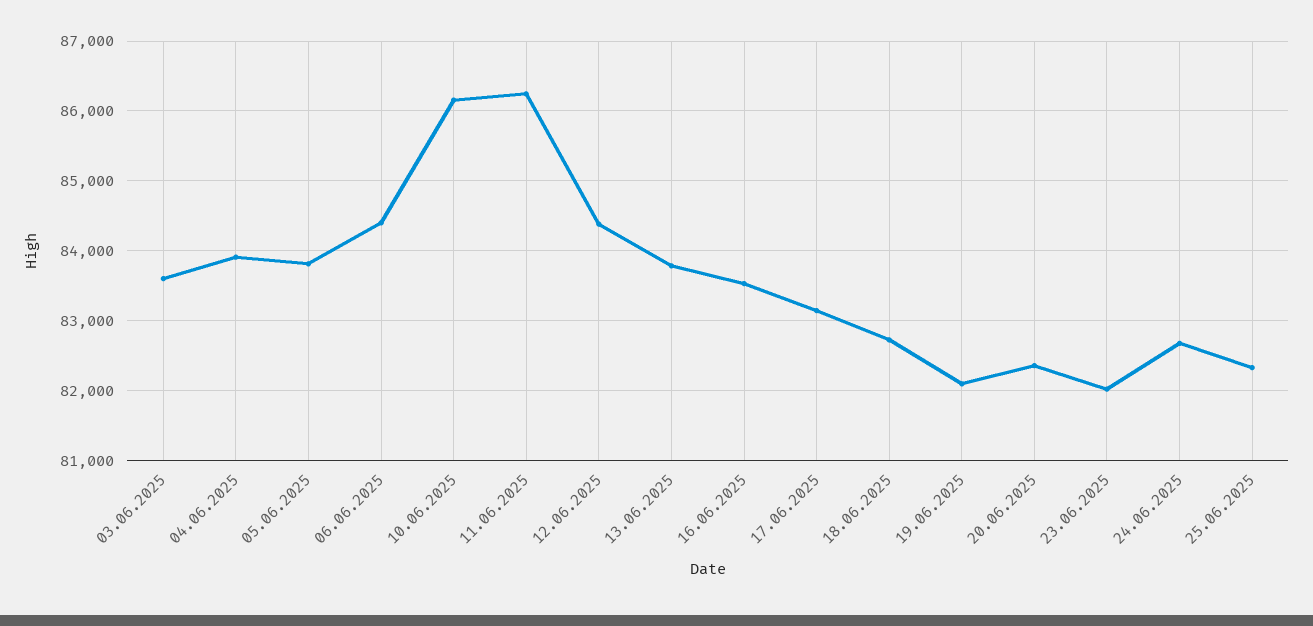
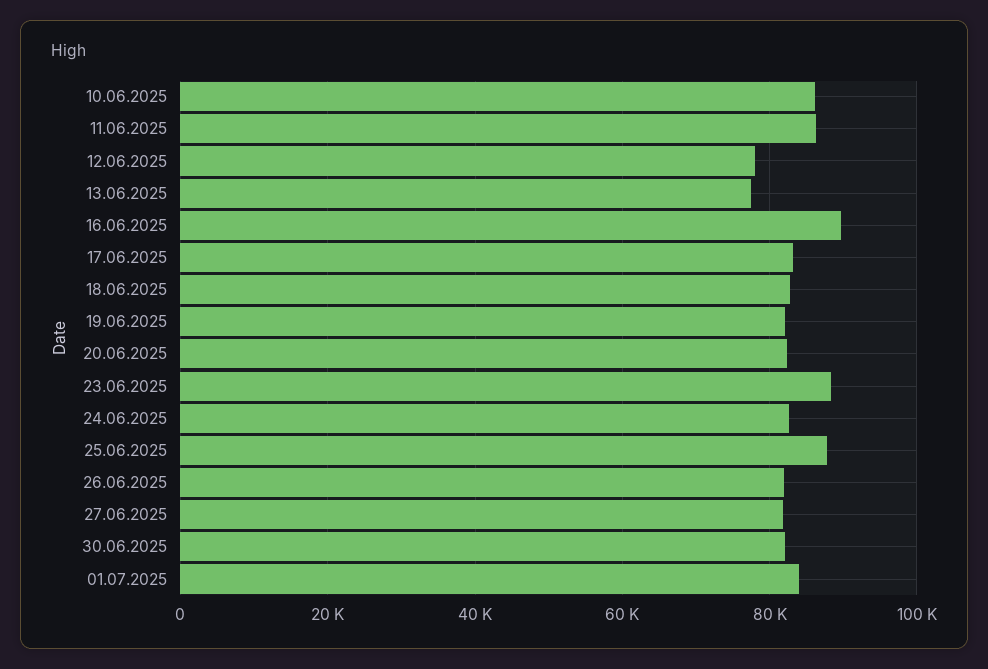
03.06.2025: 83600 -> none
04.06.2025: 83900 -> none
05.06.2025: 83800 -> none
06.06.2025: 84400 -> none
12.06.2025: 84400 -> 78000
13.06.2025: 83800 -> 78000
16.06.2025: 83500 -> 90000
23.06.2025: 82000 -> 88000
25.06.2025: 82300 -> 88000
26.06.2025: none -> 82000
27.06.2025: none -> 82000
30.06.2025: none -> 82000
01.07.2025: none -> 84000

